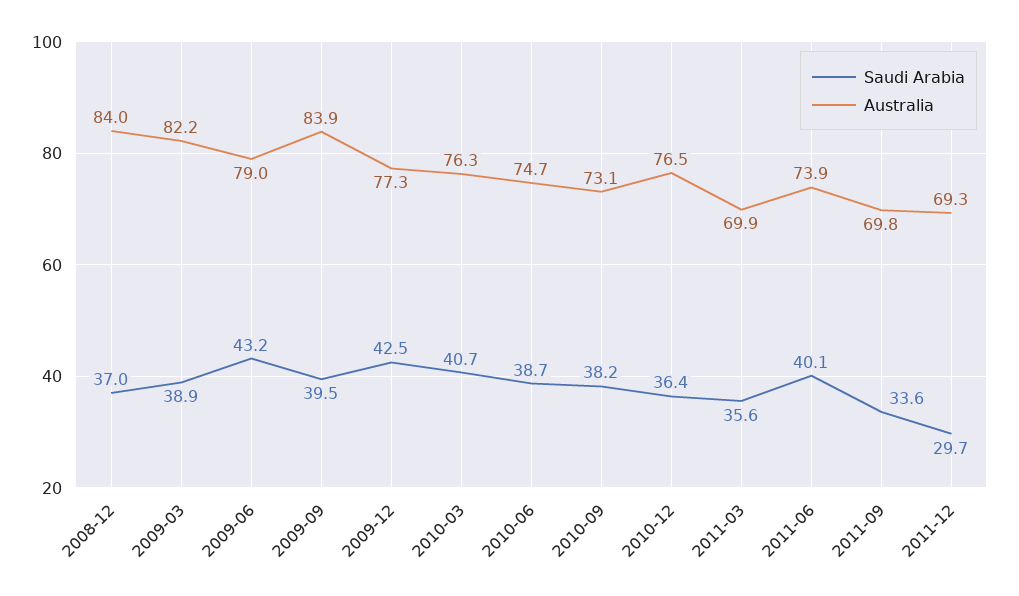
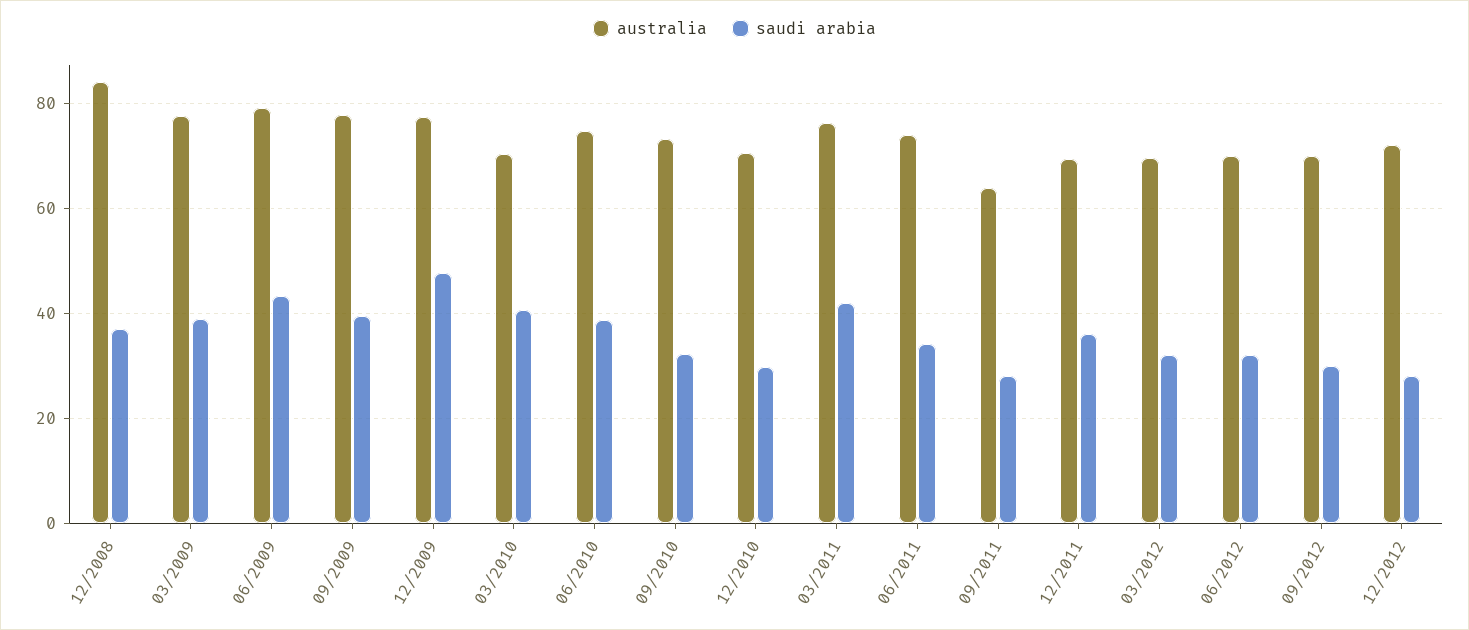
Australia, 2009-03: 82.2 -> 78
Australia, 2009-09: 83.9 -> 78
Saudi Arabia, 2009-12: 42.5 -> 48
Australia, 2010-03: 76.3 -> 70
Saudi Arabia, 2010-09: 38.2 -> 32
Saudi Arabia, 2010-12: 36.4 -> 30
Australia, 2010-12: 76.5 -> 70
Saudi Arabia, 2011-03: 35.6 -> 42
Australia, 2011-03: 69.9 -> 76
Saudi Arabia, 2011-06: 40.1 -> 34
Saudi Arabia, 2011-09: 33.6 -> 28
Australia, 2011-09: 69.8 -> 64
Saudi Arabia, 2011-12: 29.7 -> 36
Australia, 03/2012: none -> 70
Saudi Arabia, 03/2012: none -> 32
Australia, 06/2012: none -> 70
Saudi Arabia, 06/2012: none -> 32
Australia, 09/2012: none -> 70
Saudi Arabia, 09/2012: none -> 30
Australia, 12/2012: none -> 72
Saudi Arabia, 12/2012: none -> 28

